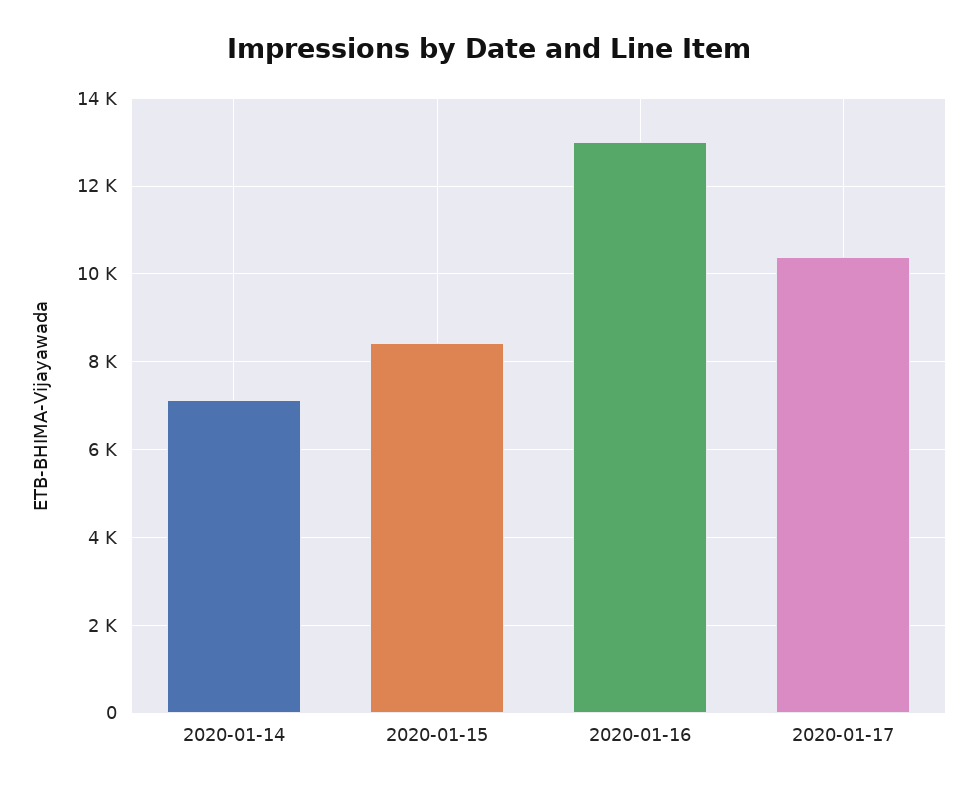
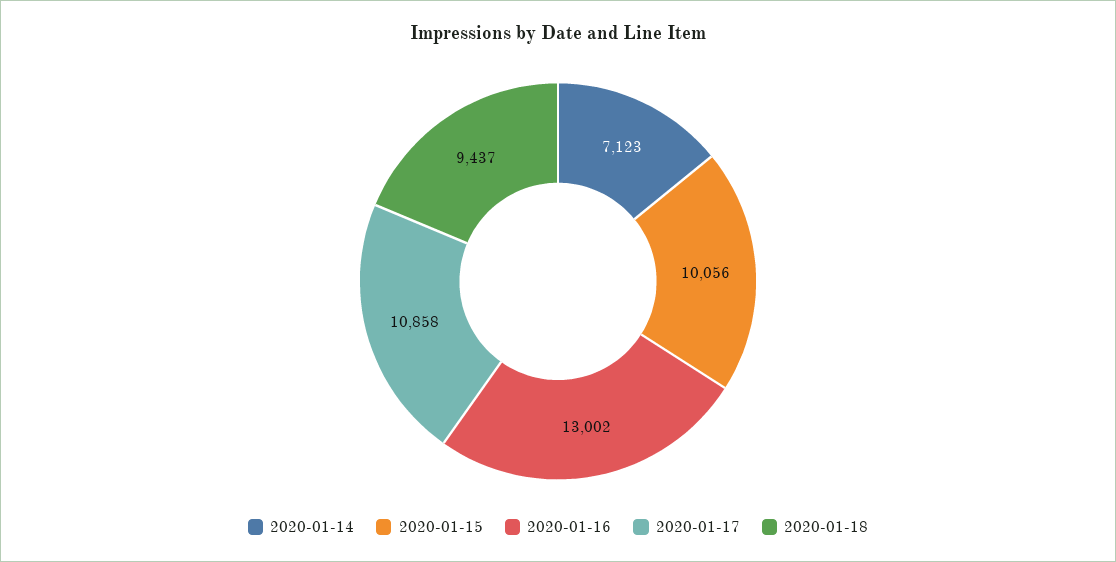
2020-01-15: 8400 -> 10056
2020-01-17: 10400 -> 10858
2020-01-18: none -> 9437

